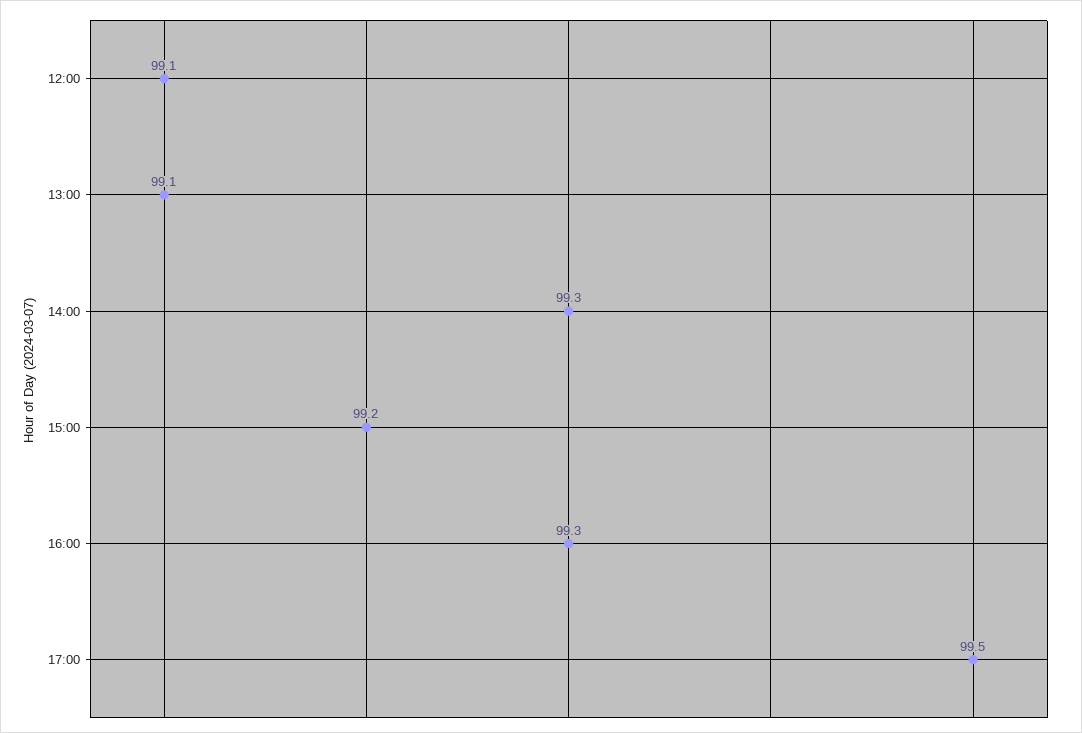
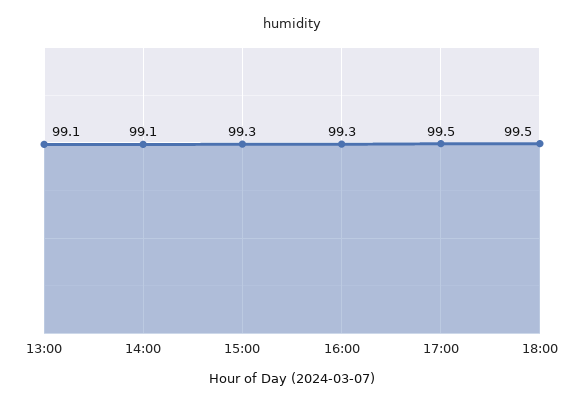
12:00: 99.1 -> none
14:00: 99.3 -> 99.1
15:00: 99.2 -> 99.3
18:00: none -> 99.5

